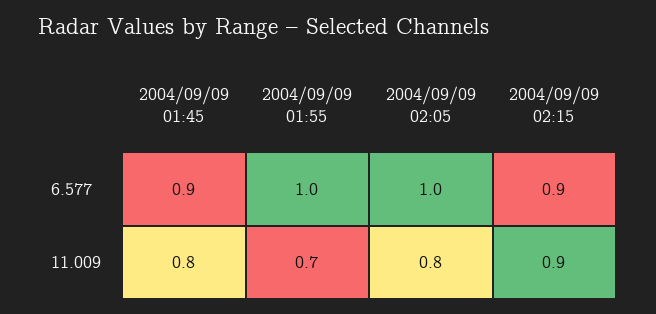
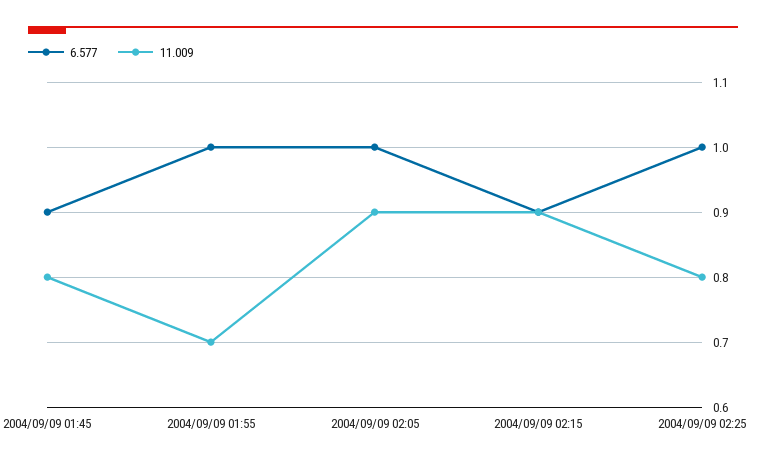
11.009, 2004/09/09 02:05: 0.8 -> 0.9
6.577, 2004/09/09 02:25: none -> 1
11.009, 2004/09/09 02:25: none -> 0.8

